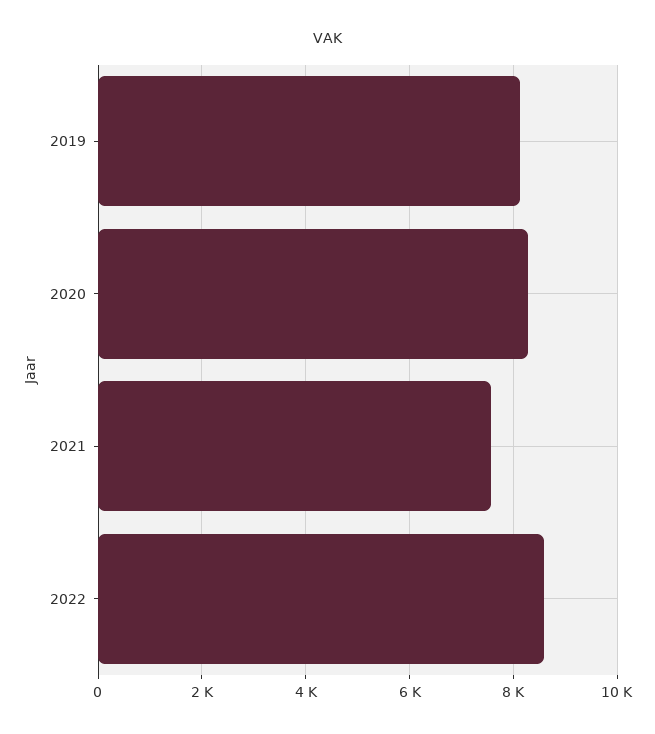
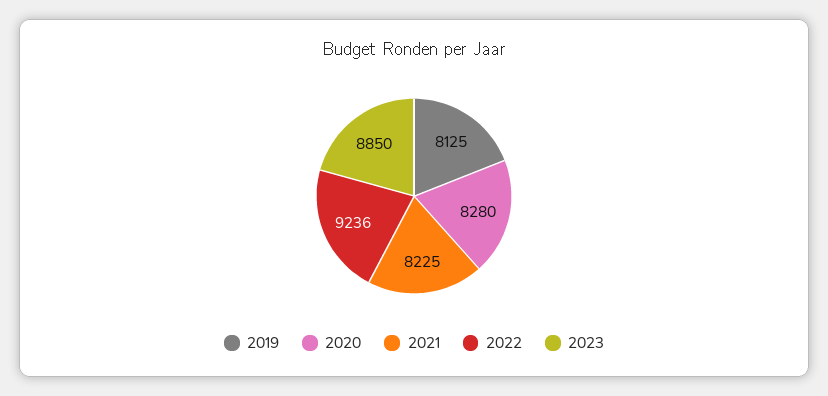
2021: 7600 -> 8225
2022: 8600 -> 9236
2023: none -> 8850

